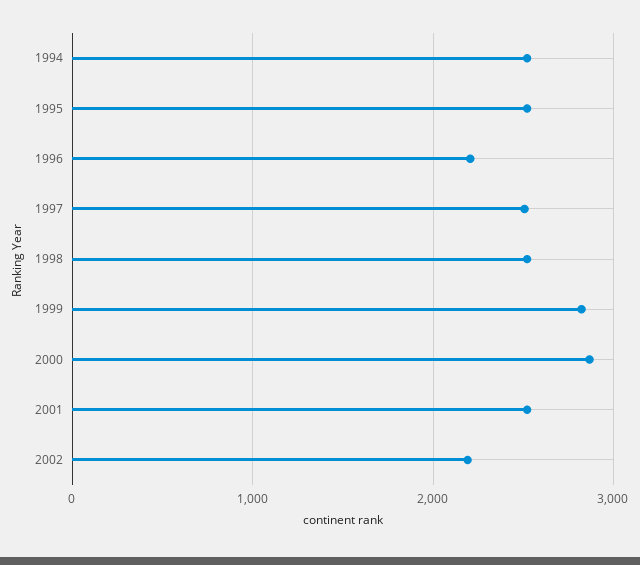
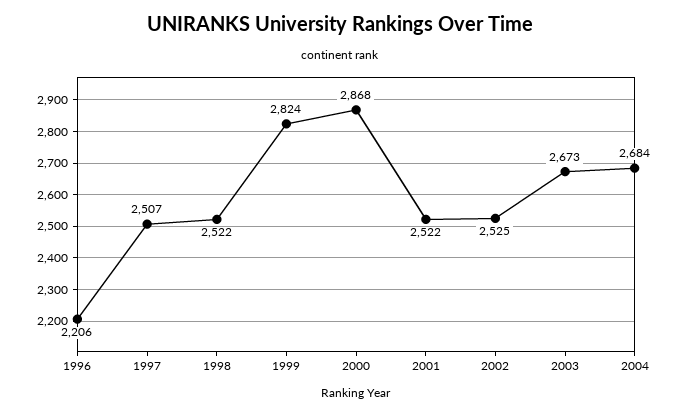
1994: 2500 -> none
1995: 2500 -> none
2002: 2200 -> 2525
2003: none -> 2673
2004: none -> 2684

